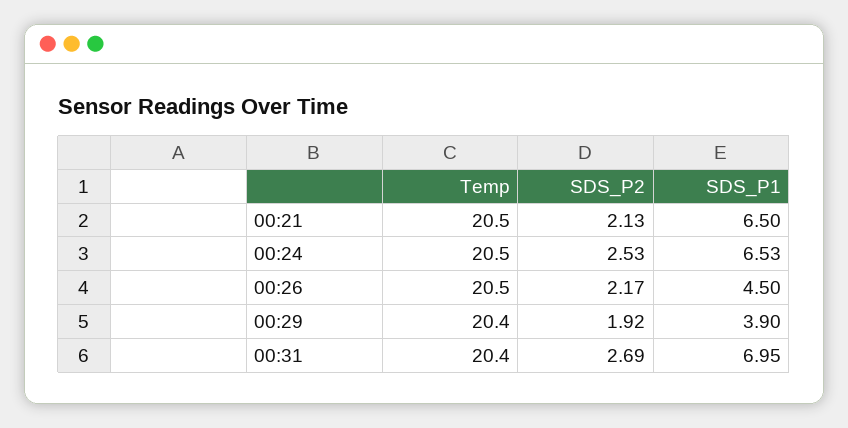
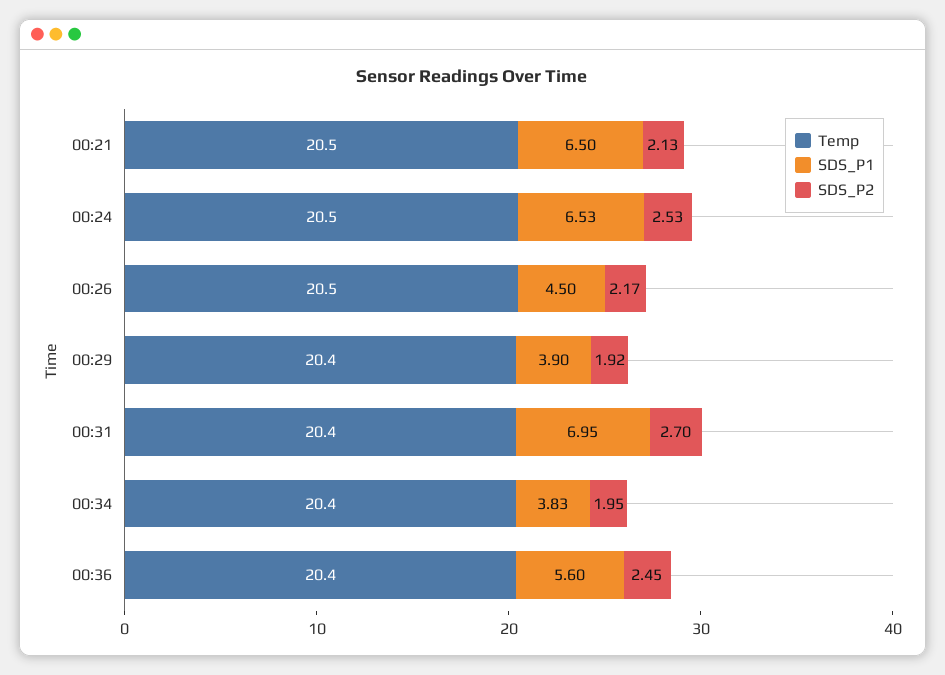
SDS_P2, 00:31: 2.69 -> 2.7
Temp, 00:34: none -> 20.4
SDS_P1, 00:34: none -> 3.83
SDS_P2, 00:34: none -> 1.95
Temp, 00:36: none -> 20.4
SDS_P1, 00:36: none -> 5.6
SDS_P2, 00:36: none -> 2.45

